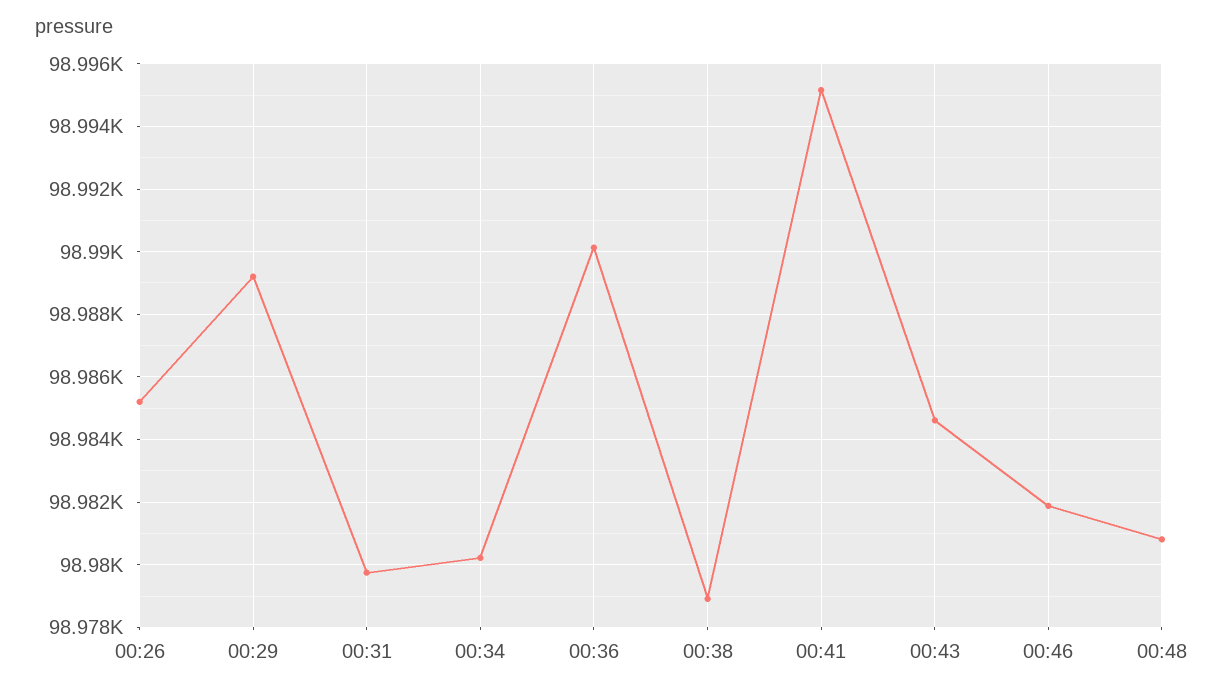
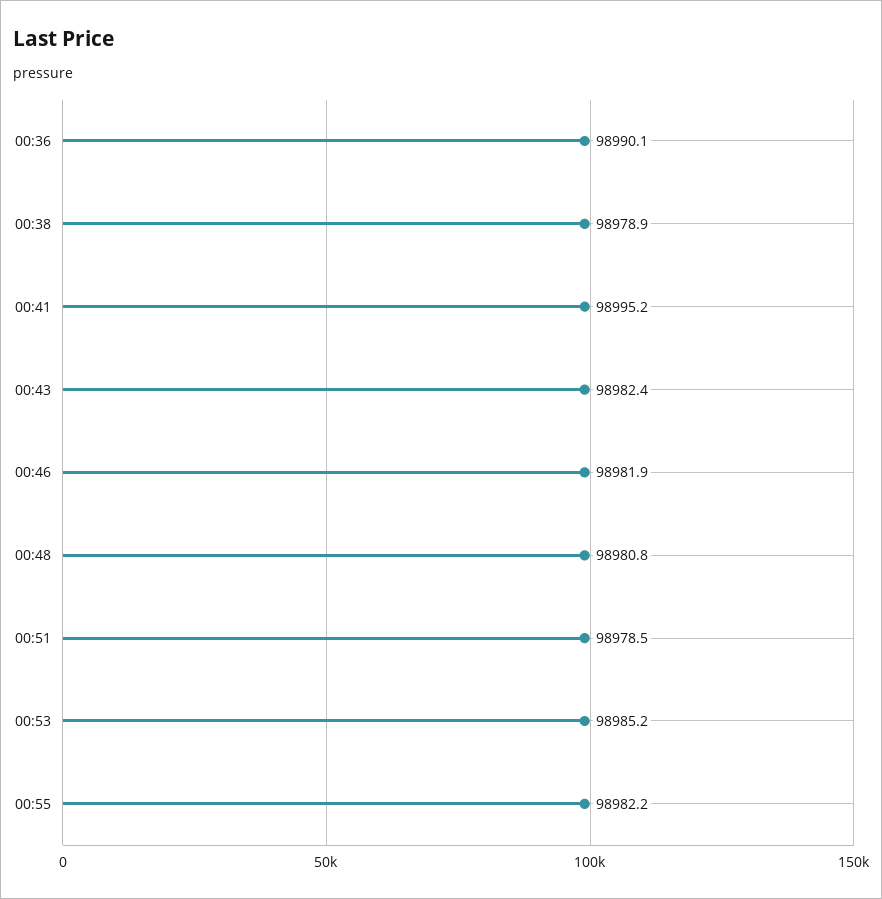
00:26: 98985.2 -> none
00:29: 98989.2 -> none
00:31: 98979.8 -> none
00:34: 98980.2 -> none
00:43: 98984.6 -> 98982.4
00:51: none -> 98978.5
00:53: none -> 98985.2
00:55: none -> 98982.2

